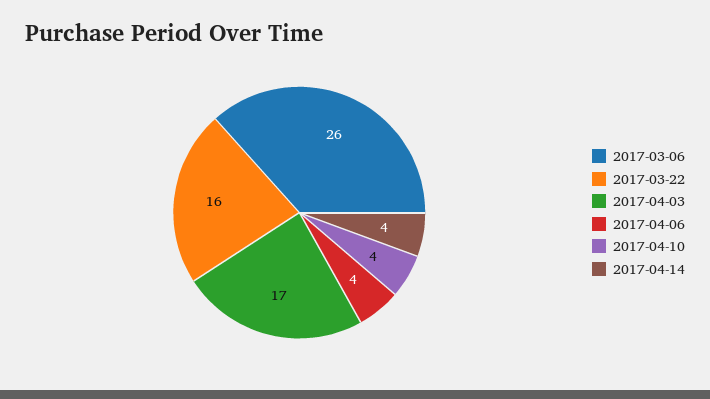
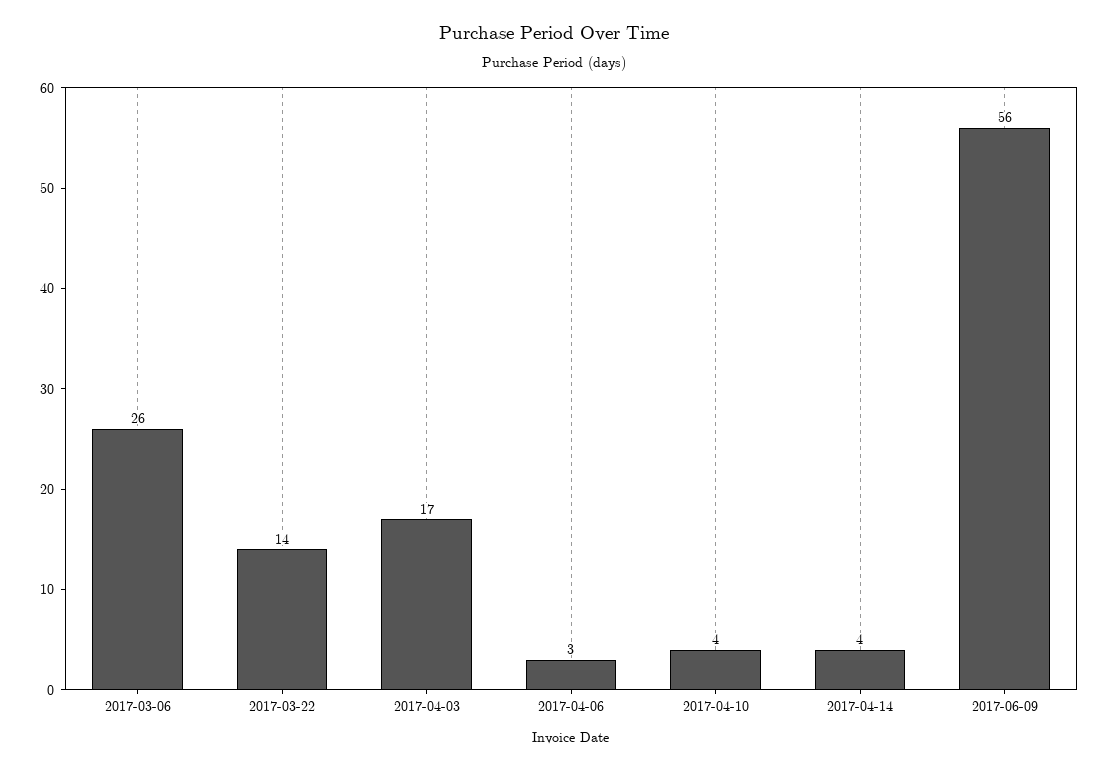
2017-03-22: 16 -> 14
2017-04-06: 4 -> 3
2017-06-09: none -> 56

